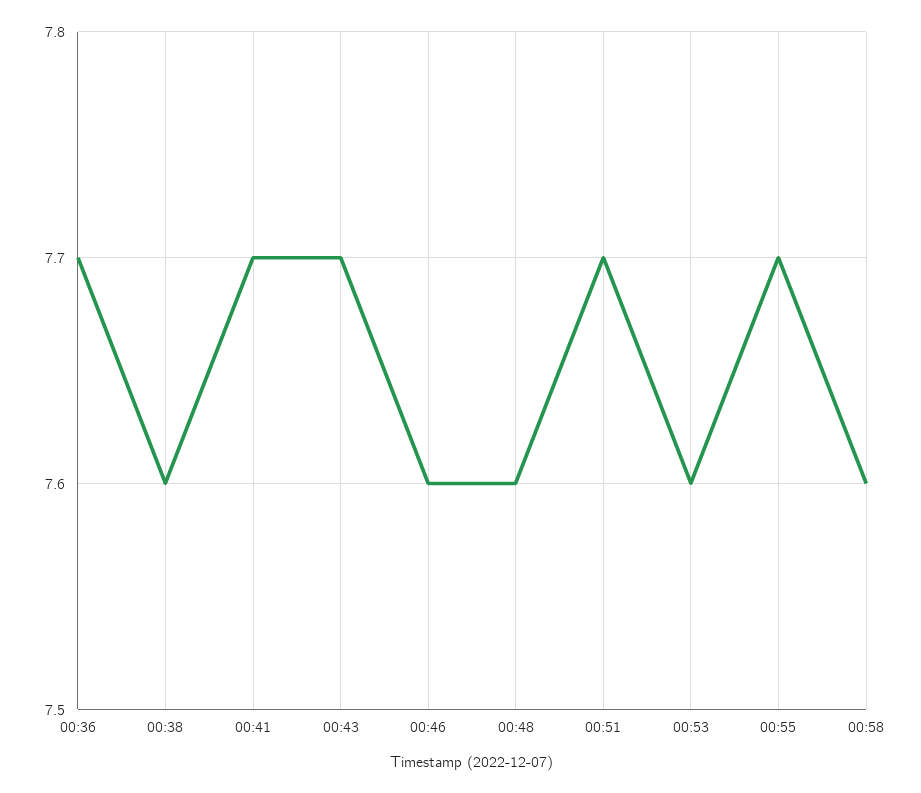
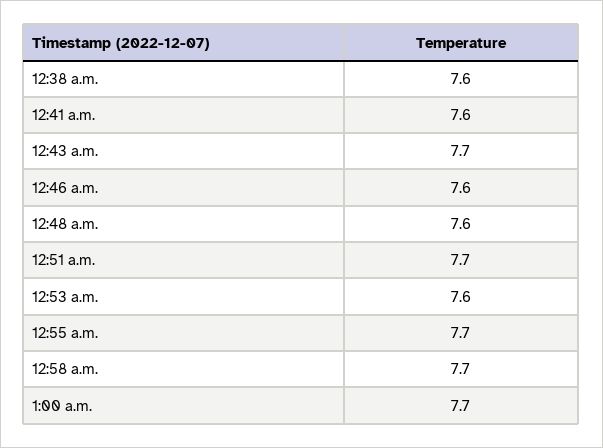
00:36: 7.7 -> none
00:41: 7.7 -> 7.6
00:58: 7.6 -> 7.7
1:00 a.m.: none -> 7.7

